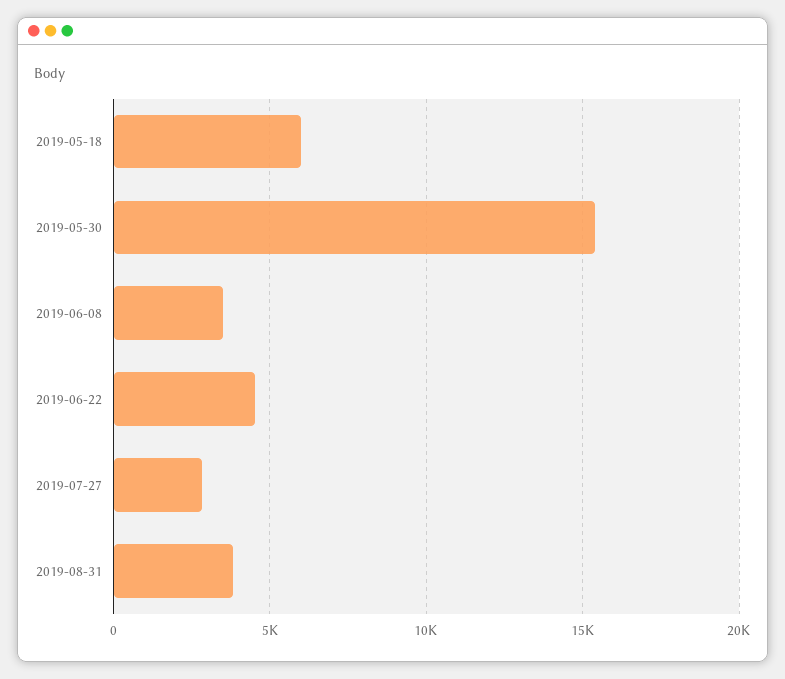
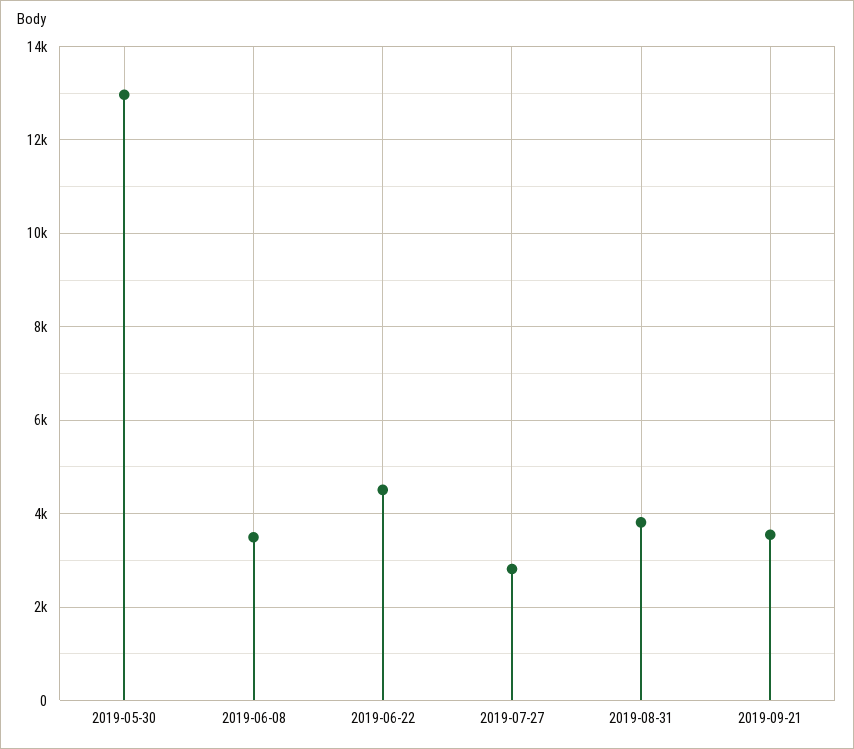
2019-05-18: 6000 -> none
2019-05-30: 15500 -> 13000
2019-09-21: none -> 3600

